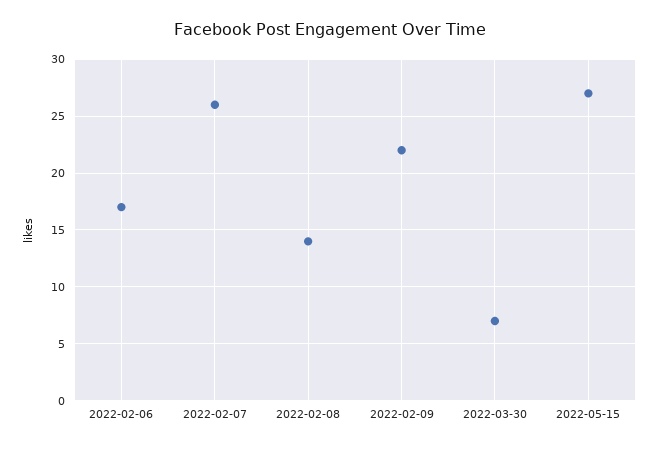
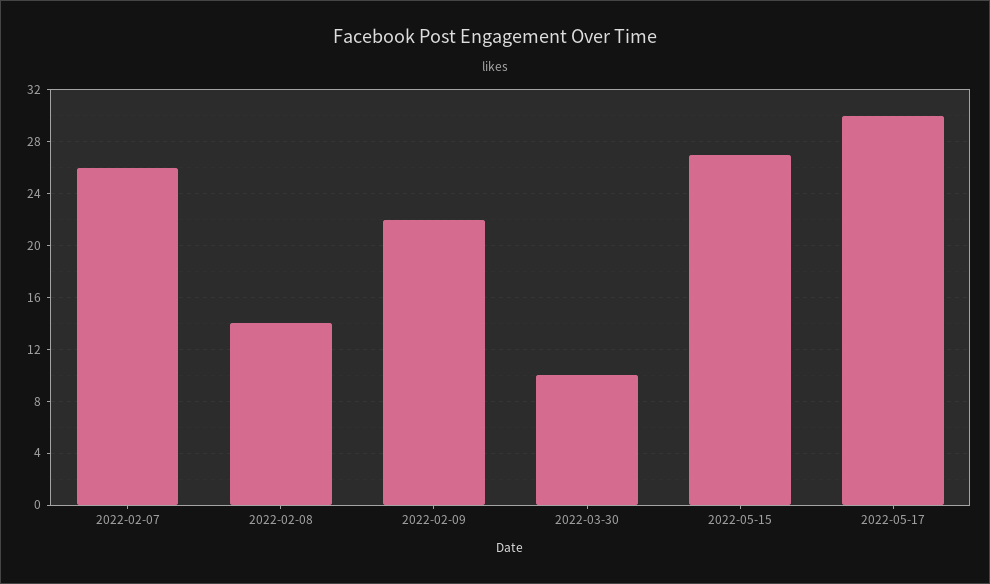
2022-02-06: 17 -> none
2022-03-30: 7 -> 10
2022-05-17: none -> 30

